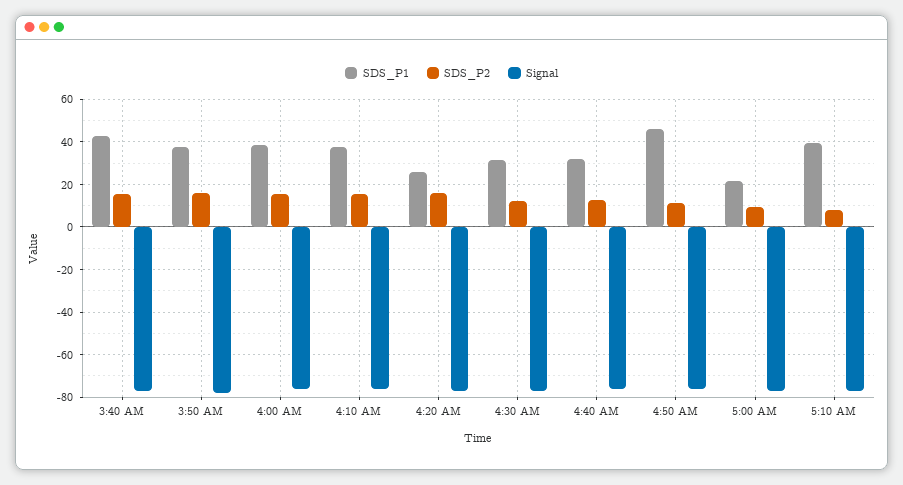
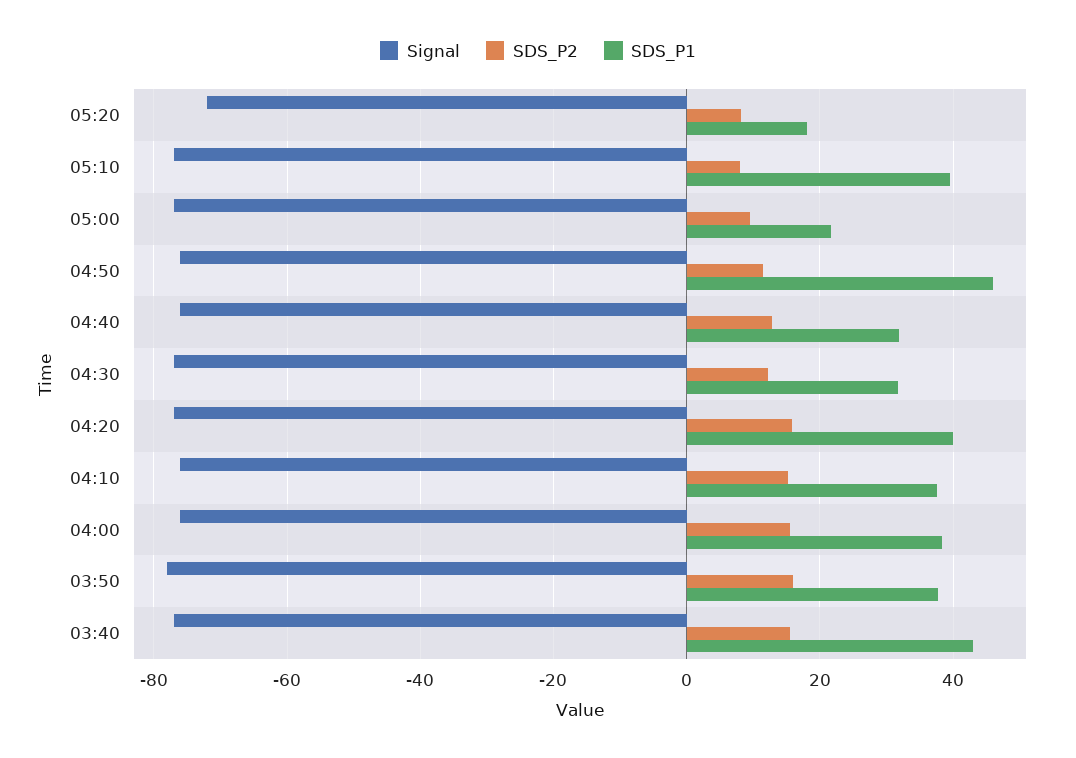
SDS_P1, 4:20 AM: 25 -> 40
Signal, 05:20: none -> -72
SDS_P2, 05:20: none -> 8
SDS_P1, 05:20: none -> 18

